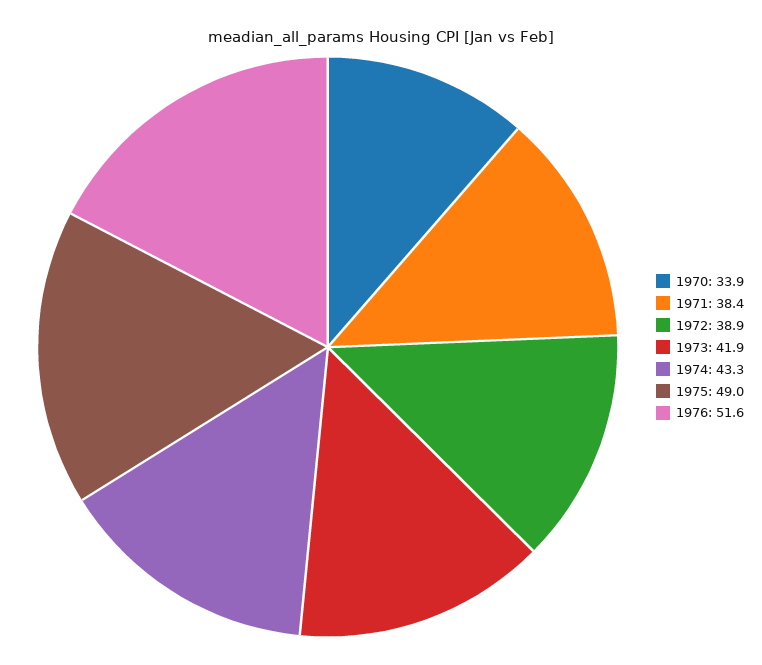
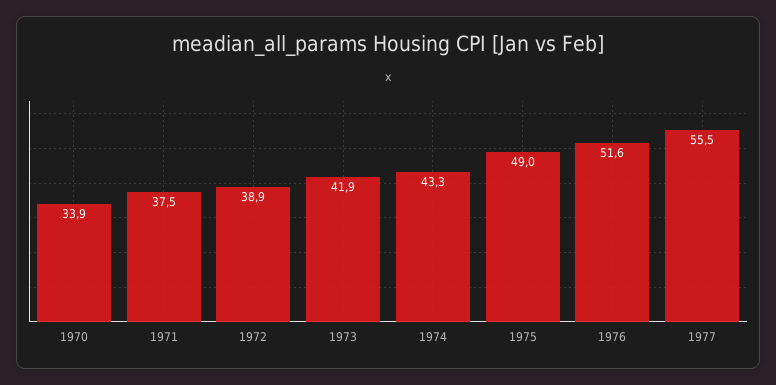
1971: 38.4 -> 37.5
1977: none -> 55.5

